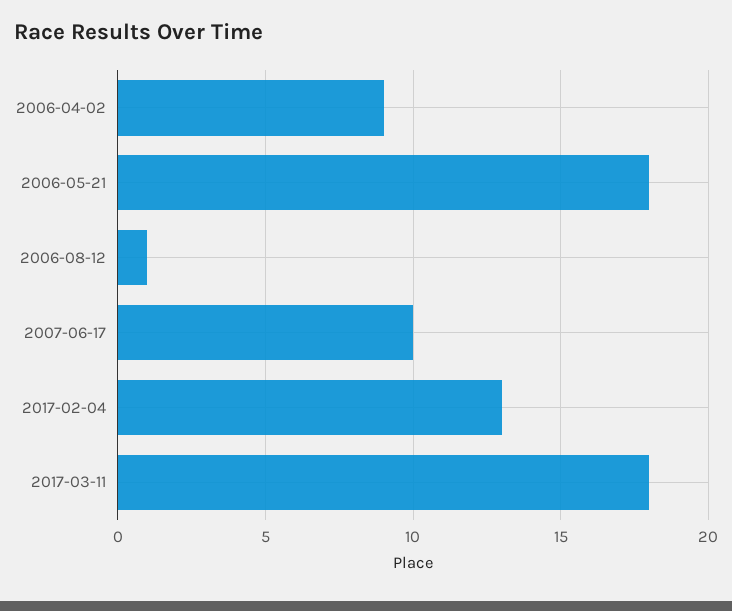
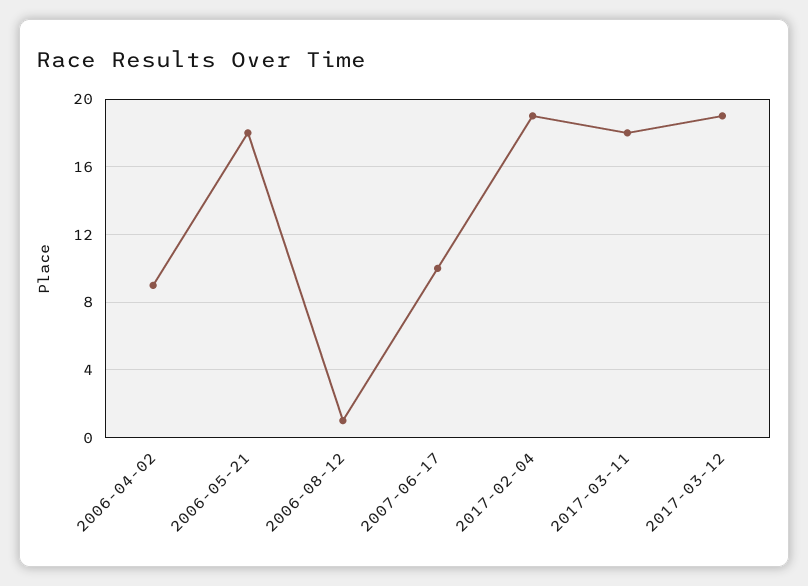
2017-02-04: 13 -> 19
2017-03-12: none -> 19

